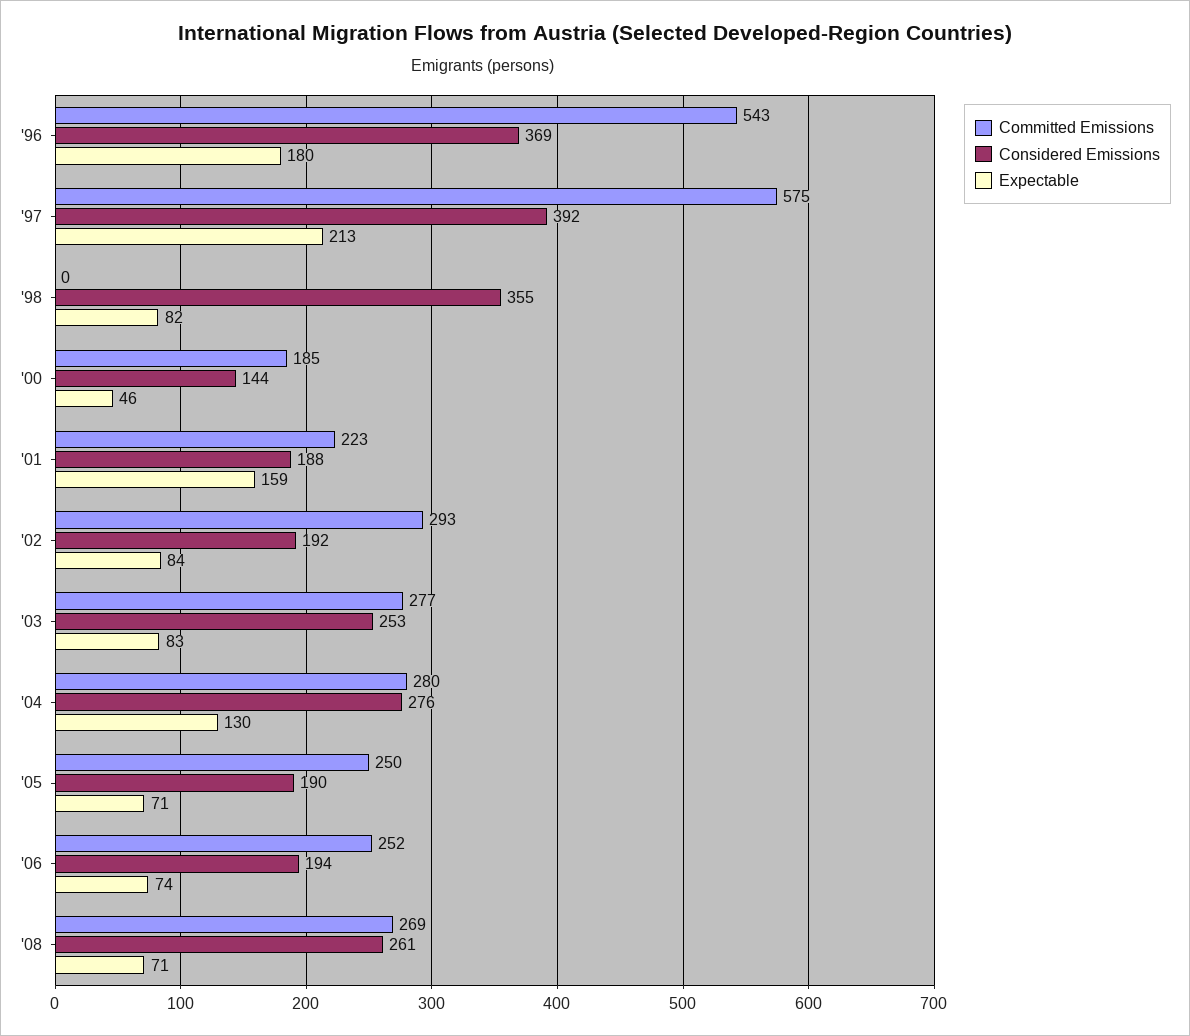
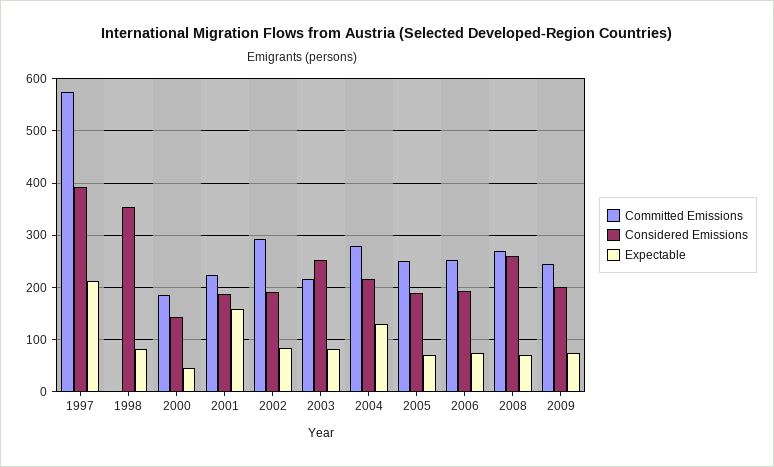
Committed Emissions, '96: 543 -> none
Considered Emissions, '96: 369 -> none
Expectable, '96: 180 -> none
Committed Emissions, '03: 277 -> 220
Considered Emissions, '04: 276 -> 220
Committed Emissions, 2009: none -> 240
Considered Emissions, 2009: none -> 200
Expectable, 2009: none -> 80

